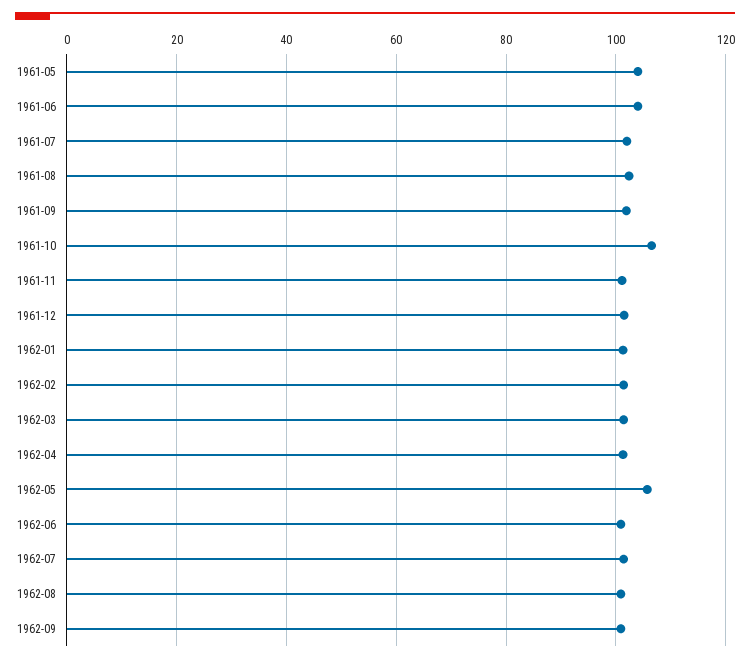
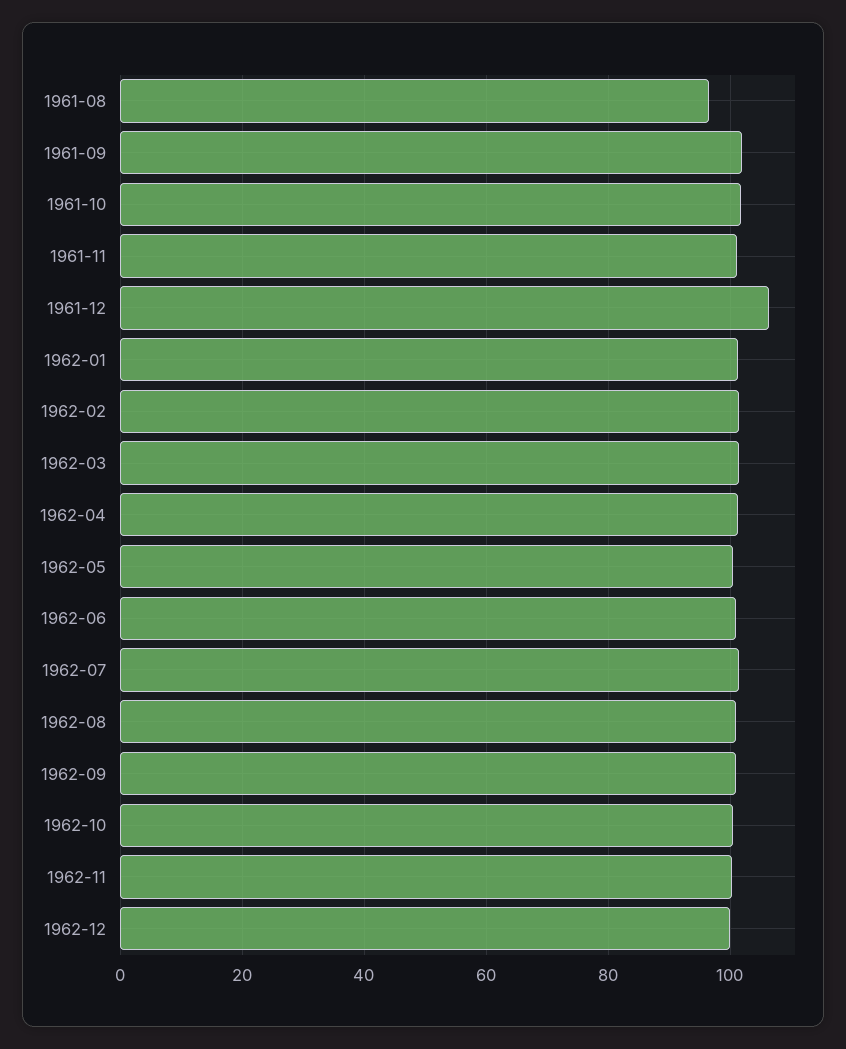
1961-05: 104 -> none
1961-06: 104 -> none
1961-07: 102 -> none
1961-08: 102 -> 96
1961-10: 106 -> 102
1961-12: 102 -> 106
1962-05: 106 -> 100
1962-10: none -> 100
1962-11: none -> 100
1962-12: none -> 100

